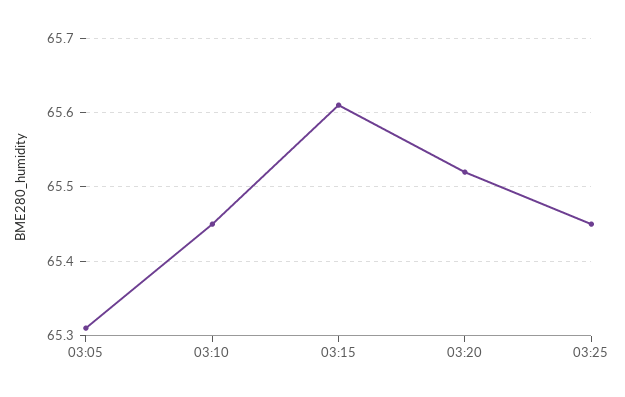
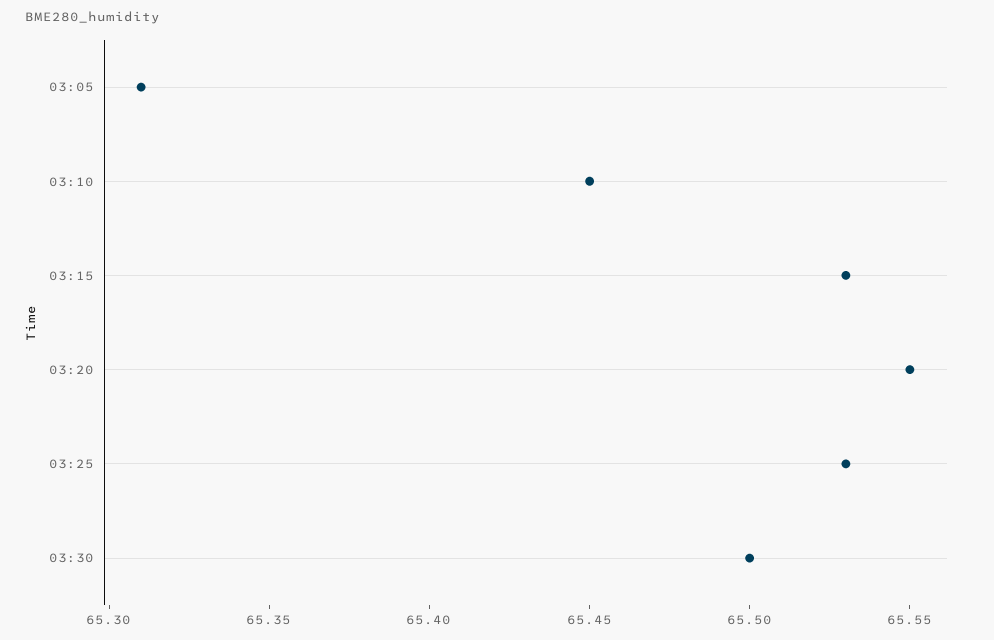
03:15: 65.61 -> 65.53
03:20: 65.52 -> 65.55
03:25: 65.45 -> 65.53
03:30: none -> 65.5

